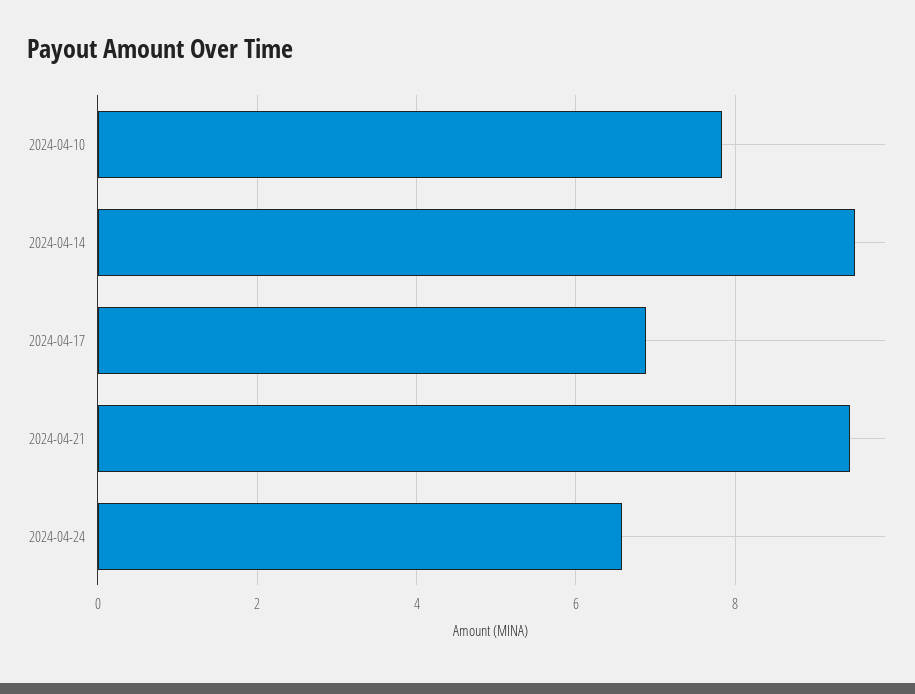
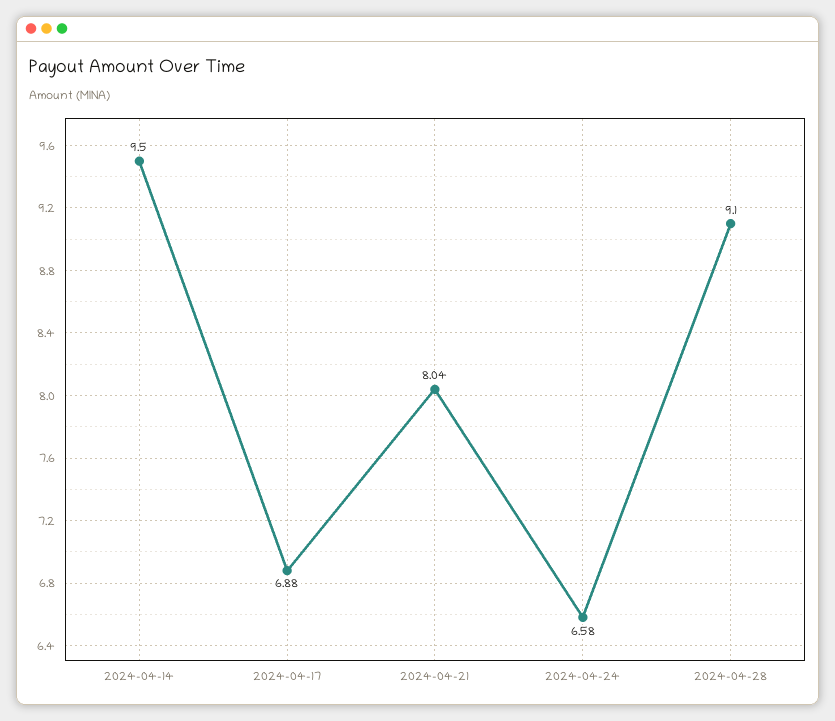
2024-04-10: 7.8 -> none
2024-04-21: 9.4 -> 8.04
2024-04-28: none -> 9.1

